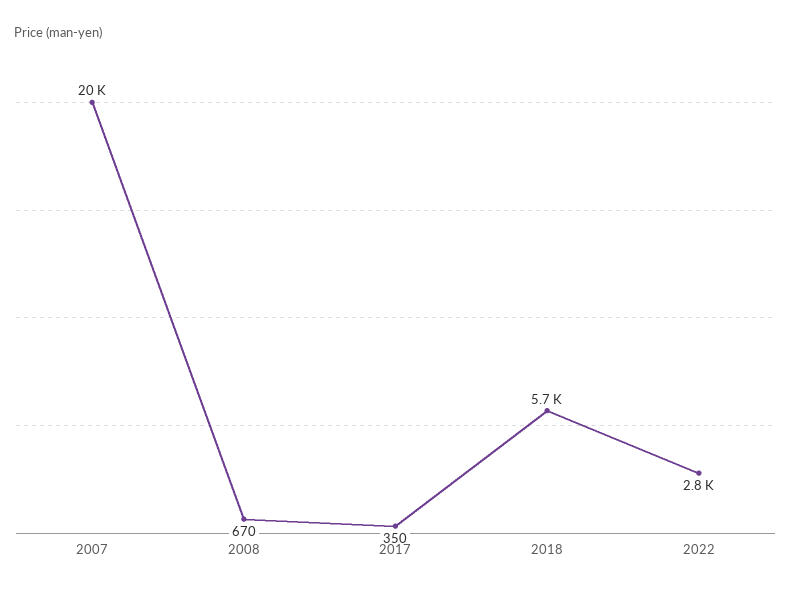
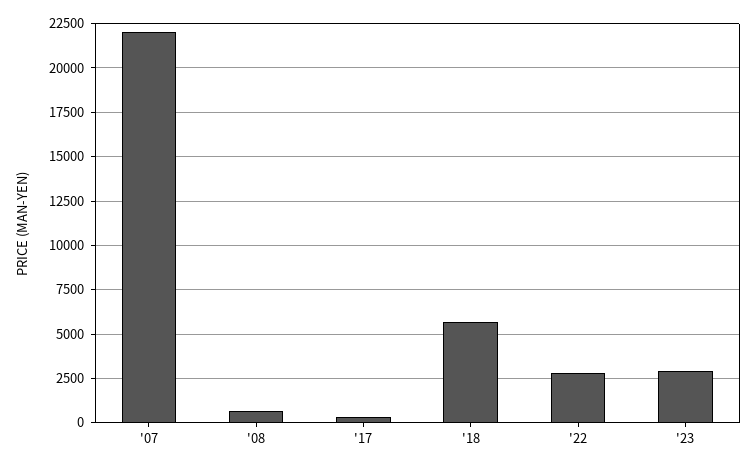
2007: 20000 -> 22000
'23: none -> 3000

